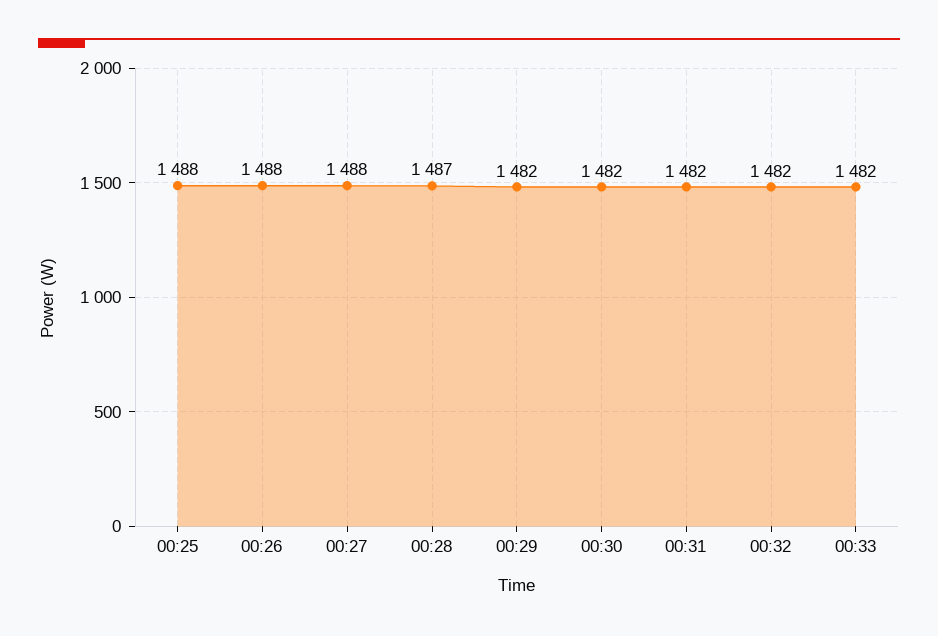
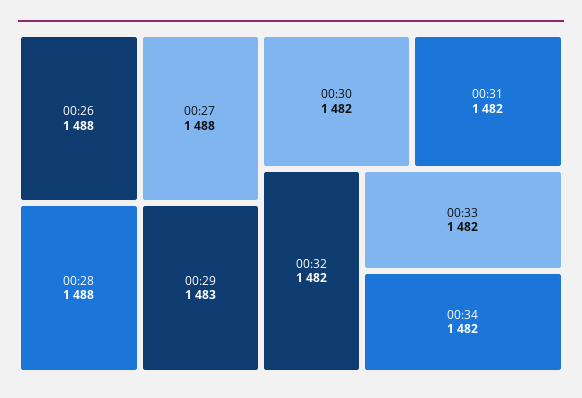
00:25: 1488 -> none
00:28: 1487 -> 1488
00:29: 1482 -> 1483
00:34: none -> 1482

